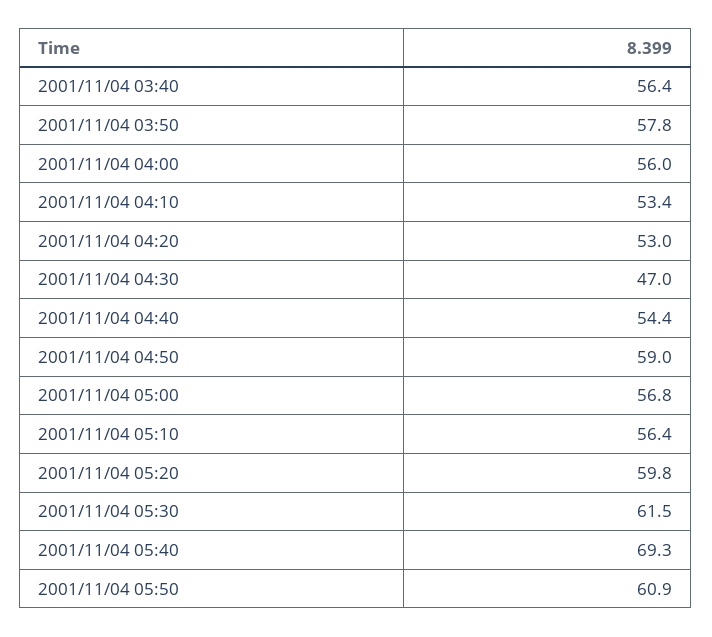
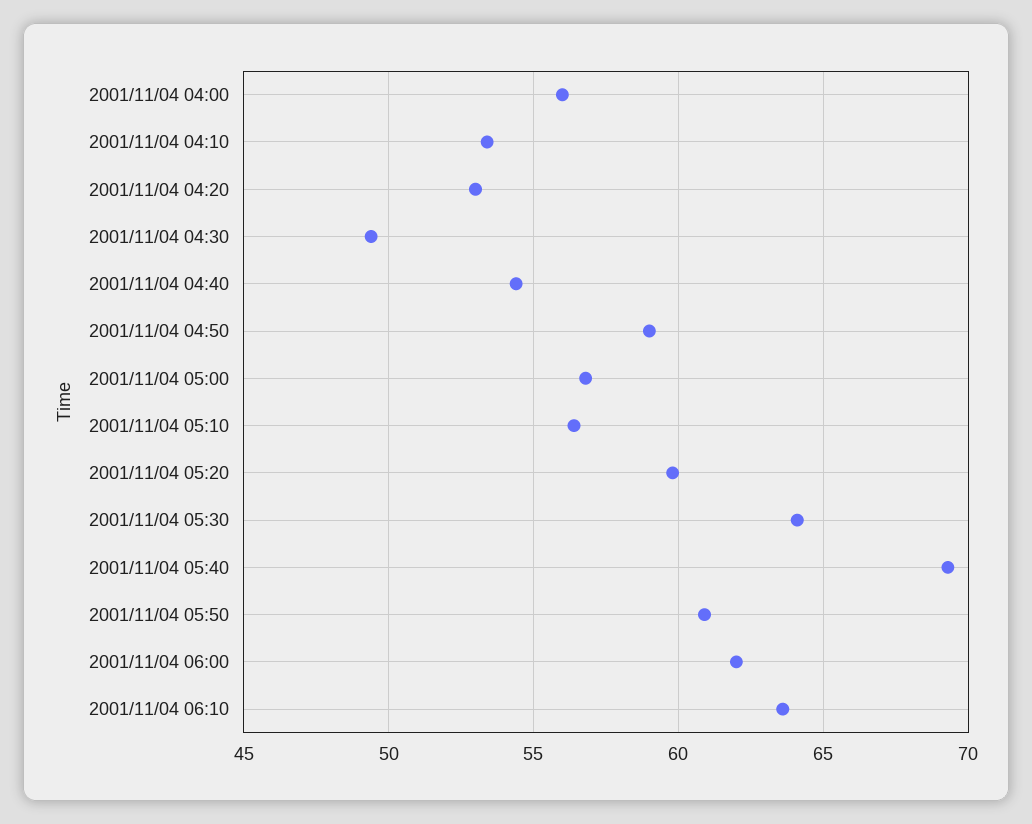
2001/11/04 03:40: 56.4 -> none
2001/11/04 03:50: 57.8 -> none
2001/11/04 04:30: 47 -> 49.5
2001/11/04 05:30: 61.5 -> 64
2001/11/04 06:00: none -> 62
2001/11/04 06:10: none -> 63.5

